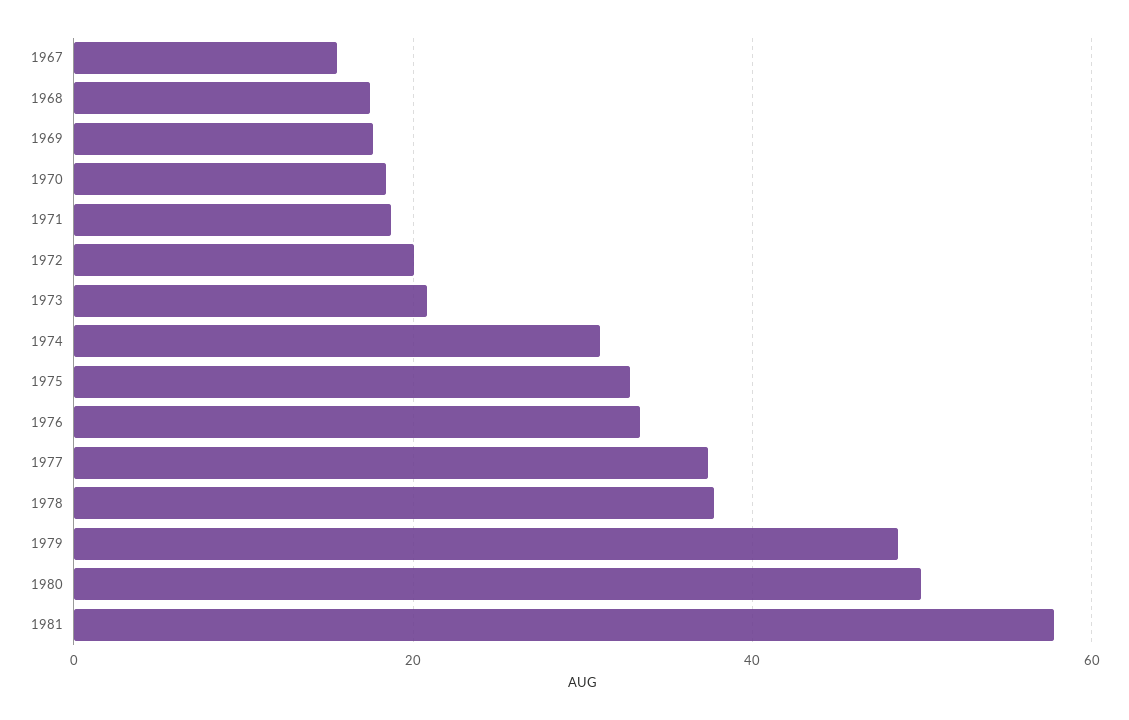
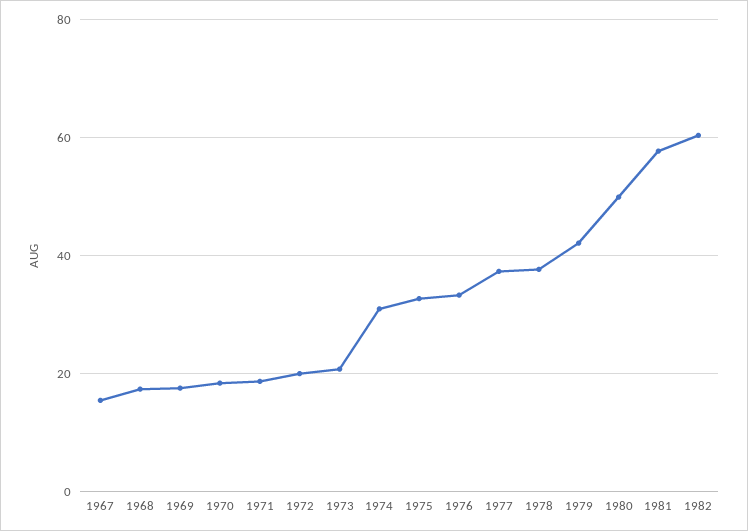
1979: 48 -> 42
1982: none -> 60

